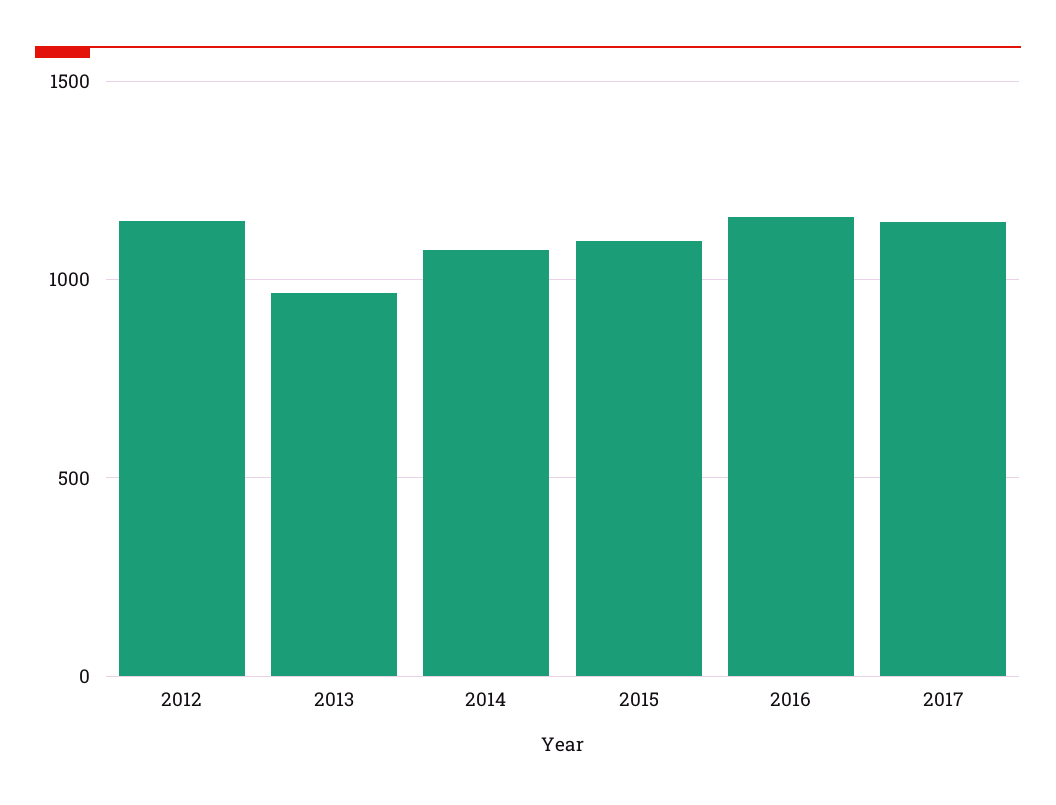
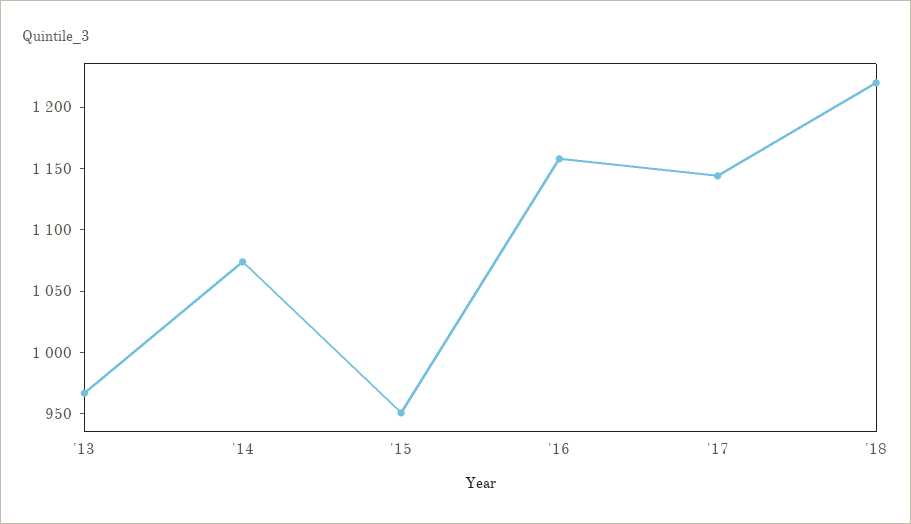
2012: 1150 -> none
2015: 1100 -> 950
'18: none -> 1220

